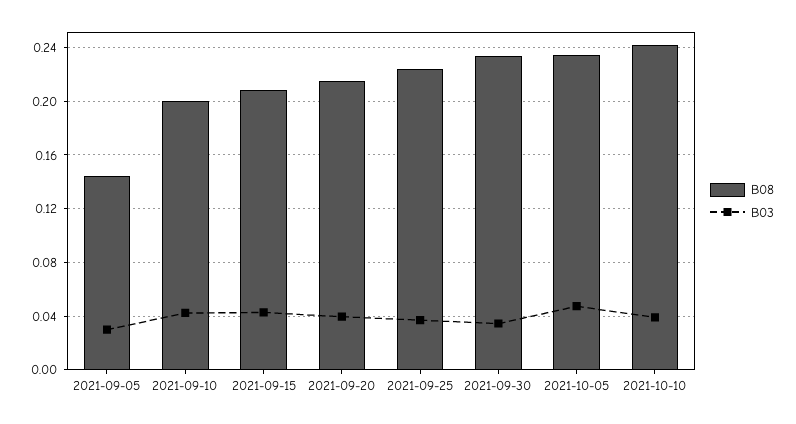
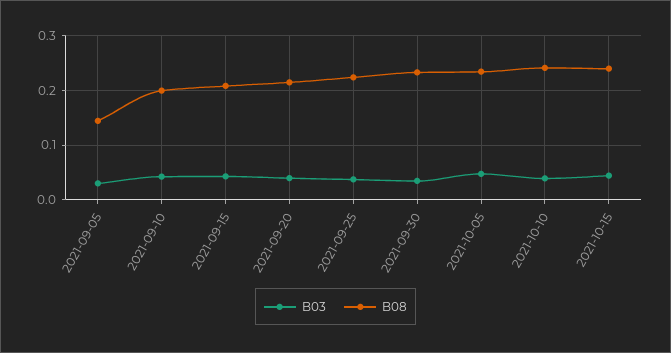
B03, 2021-10-15: none -> 0.04
B08, 2021-10-15: none -> 0.24

